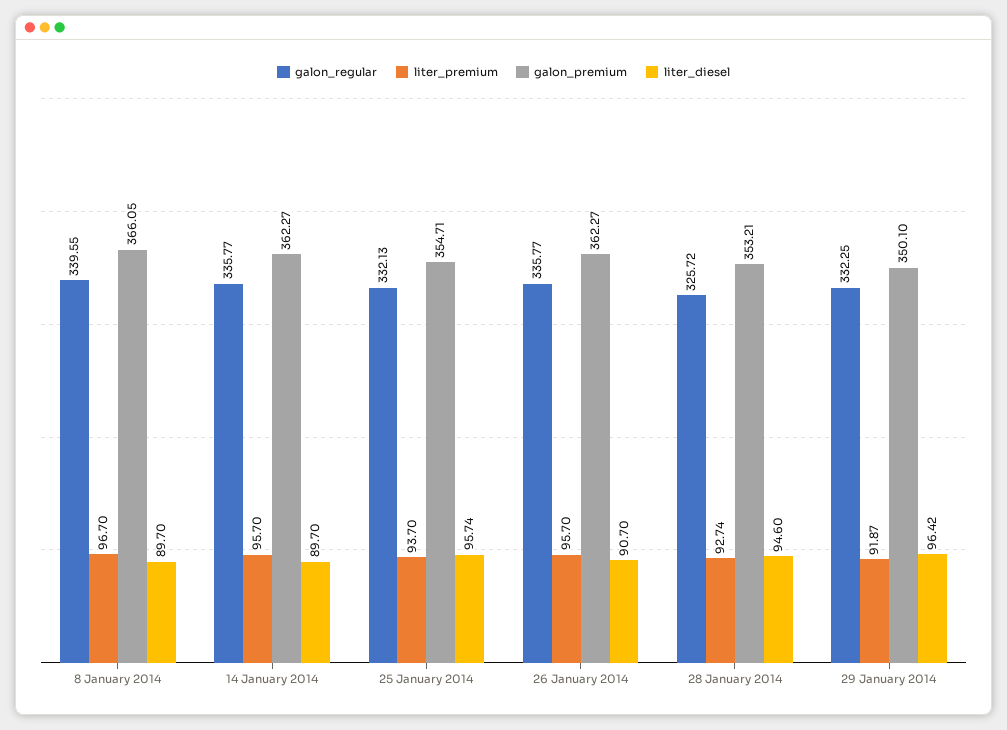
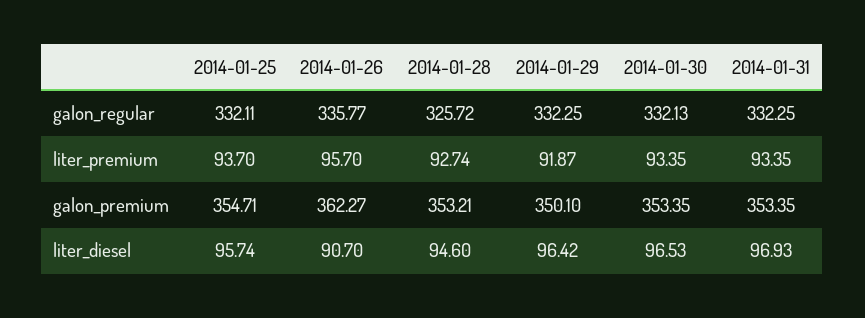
galon_regular, 8 January 2014: 339.55 -> none
liter_premium, 8 January 2014: 96.7 -> none
galon_premium, 8 January 2014: 366.05 -> none
liter_diesel, 8 January 2014: 89.7 -> none
galon_regular, 14 January 2014: 335.77 -> none
liter_premium, 14 January 2014: 95.7 -> none
galon_premium, 14 January 2014: 362.27 -> none
liter_diesel, 14 January 2014: 89.7 -> none
galon_regular, 25 January 2014: 332.13 -> 332.11
galon_regular, 2014-01-30: none -> 332.13
galon_regular, 2014-01-31: none -> 332.25
liter_premium, 2014-01-30: none -> 93.35
liter_premium, 2014-01-31: none -> 93.35
galon_premium, 2014-01-30: none -> 353.35
galon_premium, 2014-01-31: none -> 353.35
liter_diesel, 2014-01-30: none -> 96.53
liter_diesel, 2014-01-31: none -> 96.93

